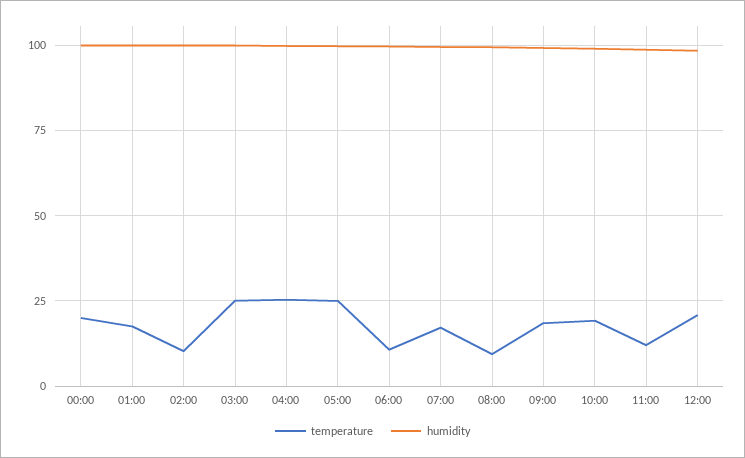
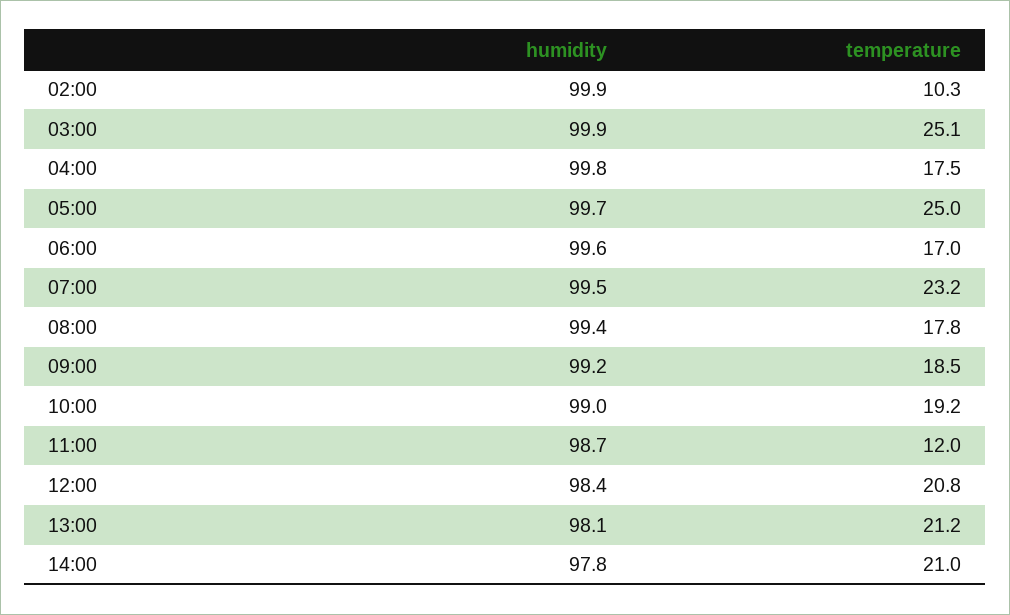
temperature, 00:00: 20 -> none
humidity, 00:00: 100 -> none
temperature, 01:00: 17.5 -> none
humidity, 01:00: 100 -> none
temperature, 04:00: 25 -> 17.5
temperature, 06:00: 10 -> 17
temperature, 07:00: 17.5 -> 23.2
temperature, 08:00: 10 -> 17.8
humidity, 13:00: none -> 98.1
temperature, 13:00: none -> 21.2
humidity, 14:00: none -> 97.8
temperature, 14:00: none -> 21

